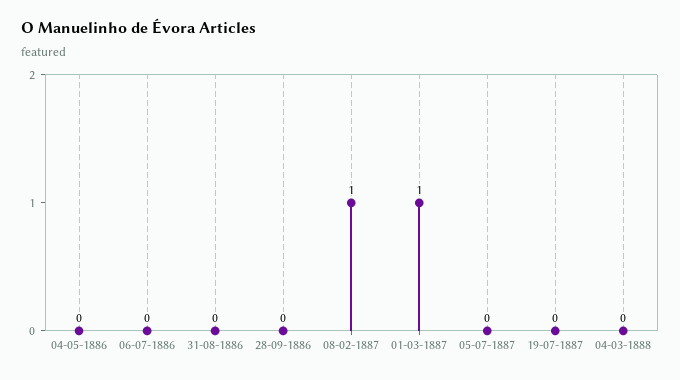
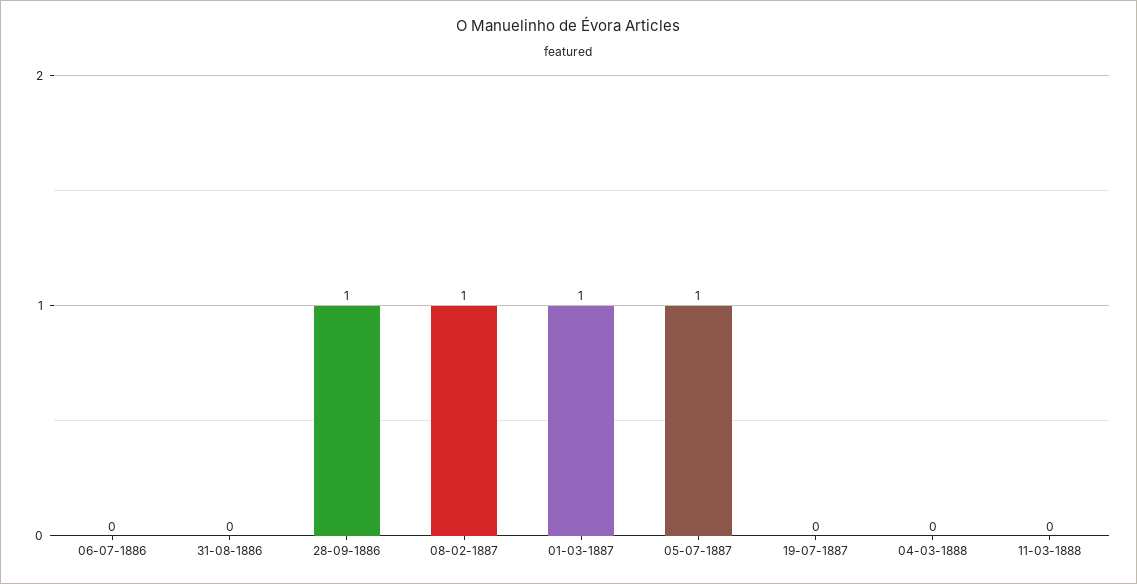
04-05-1886: 0 -> none
28-09-1886: 0 -> 1
05-07-1887: 0 -> 1
11-03-1888: none -> 0

